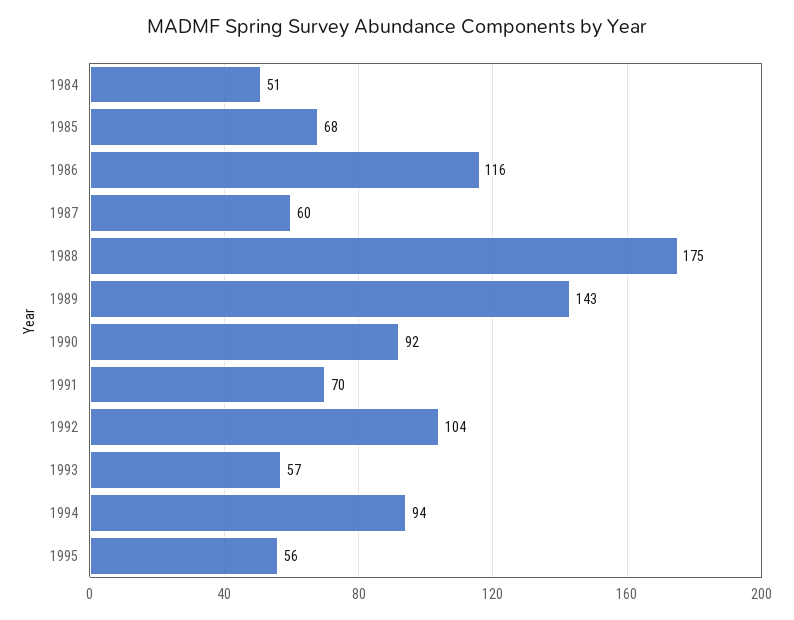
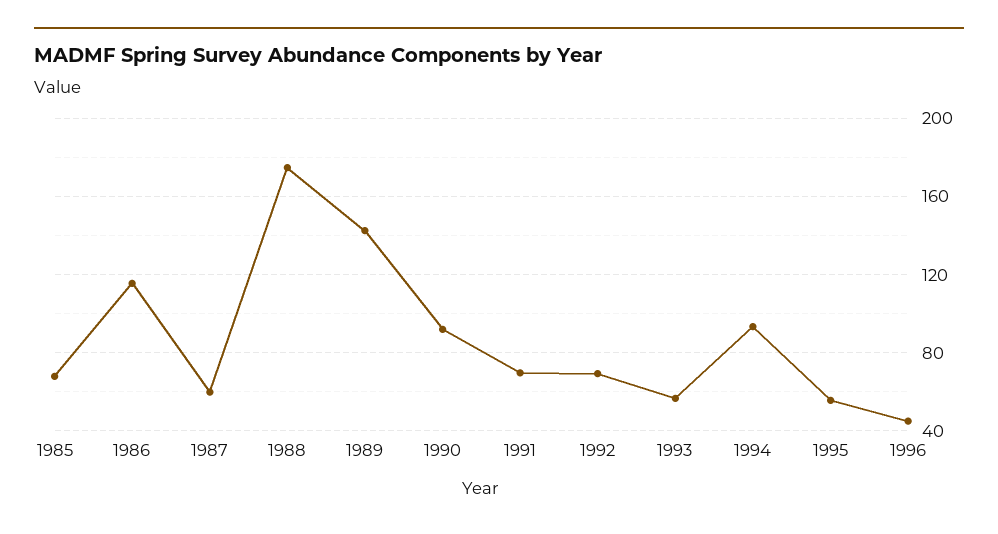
1984: 51 -> none
1992: 104 -> 70
1996: none -> 45

